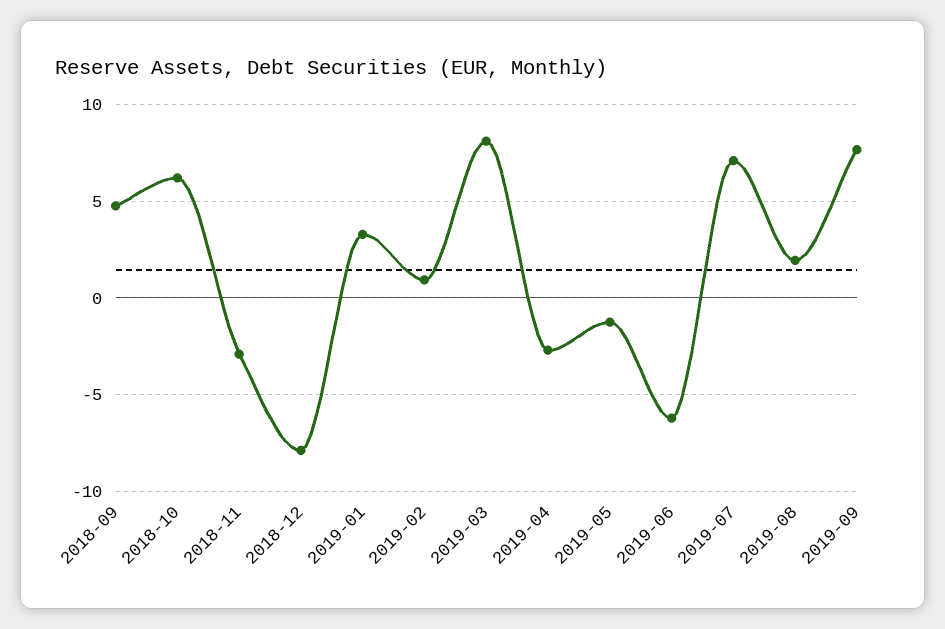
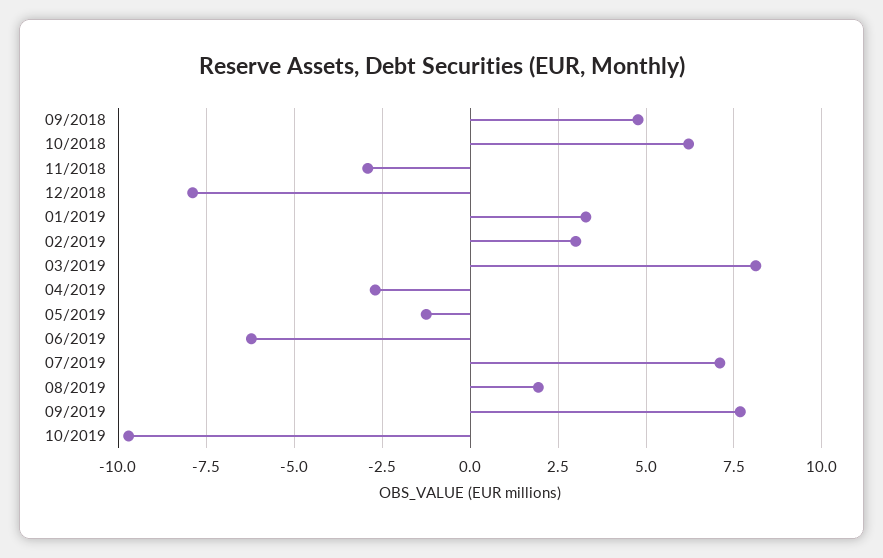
2019-02: 1 -> 3
10/2019: none -> -9.75

